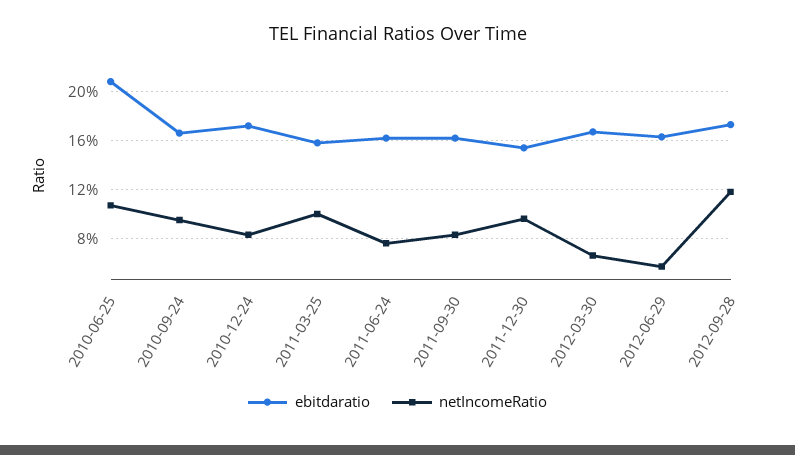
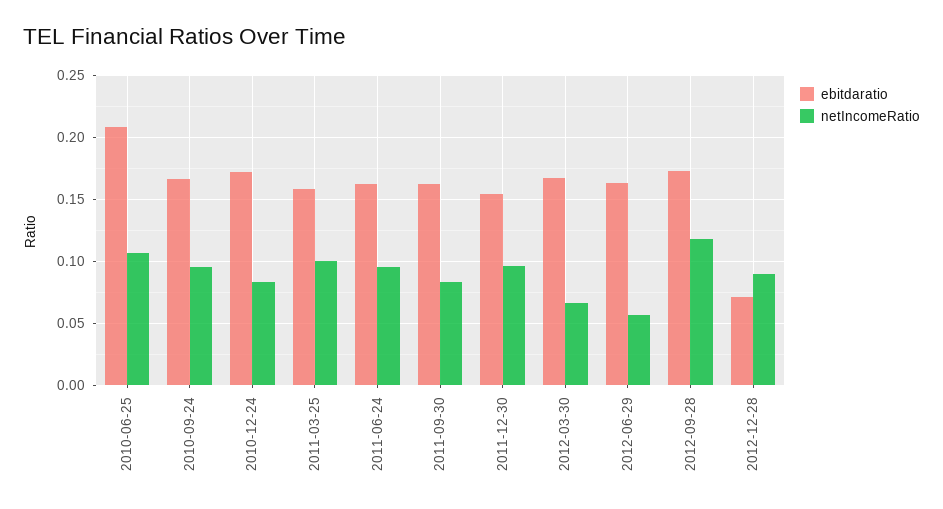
netIncomeRatio, 2011-06-24: 0.075 -> 0.095
ebitdaratio, 2012-12-28: none -> 0.07
netIncomeRatio, 2012-12-28: none -> 0.09

